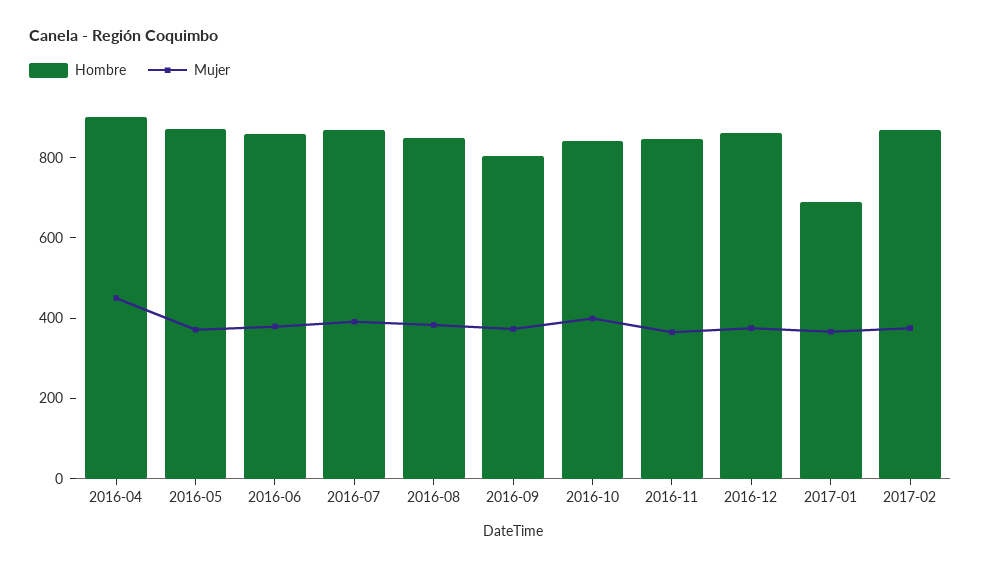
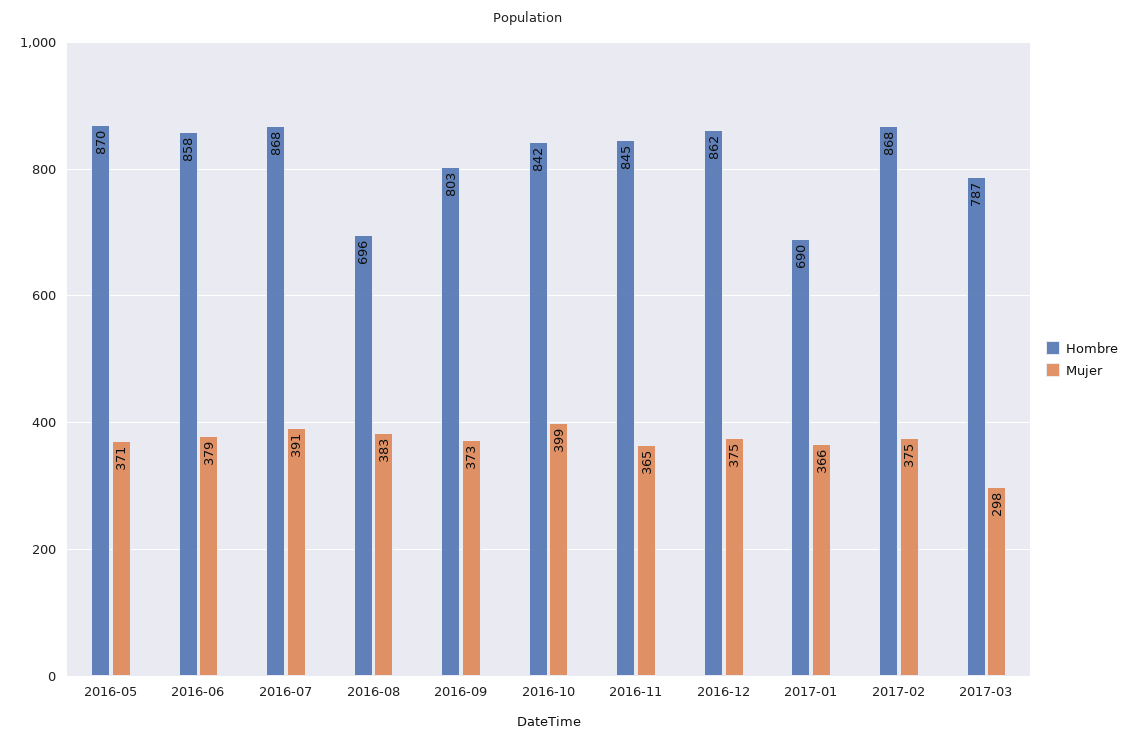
Hombre, 2016-04: 900 -> none
Mujer, 2016-04: 450 -> none
Hombre, 2016-08: 850 -> 696
Hombre, 2017-03: none -> 787
Mujer, 2017-03: none -> 298

